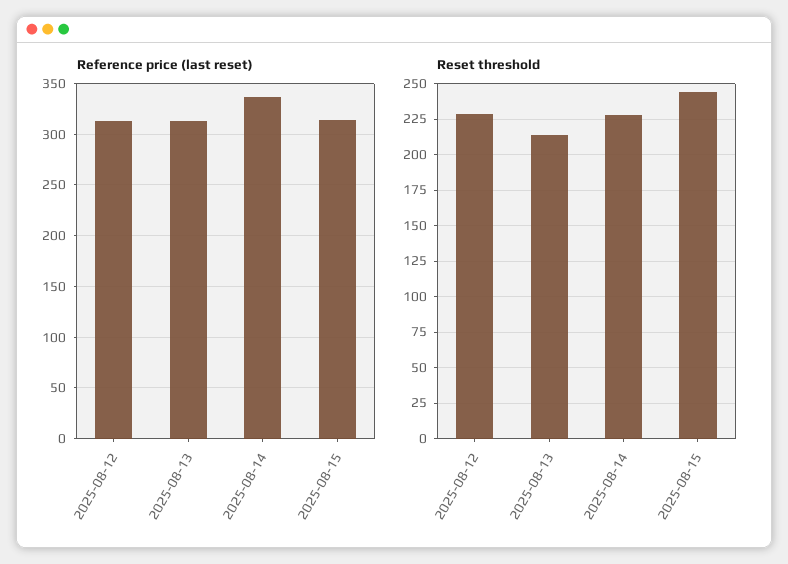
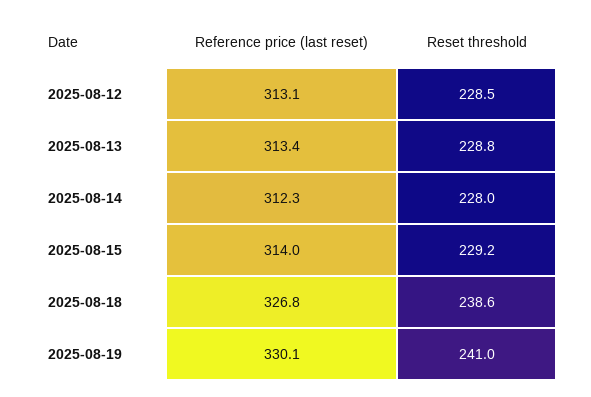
Reference price (last reset), 2025-08-14: 340 -> 312.3
Reset threshold, 2025-08-13: 215 -> 228.8
Reset threshold, 2025-08-15: 245 -> 229.2
Reference price (last reset), 2025-08-18: none -> 326.8
Reset threshold, 2025-08-18: none -> 238.6
Reference price (last reset), 2025-08-19: none -> 330.1
Reset threshold, 2025-08-19: none -> 241

